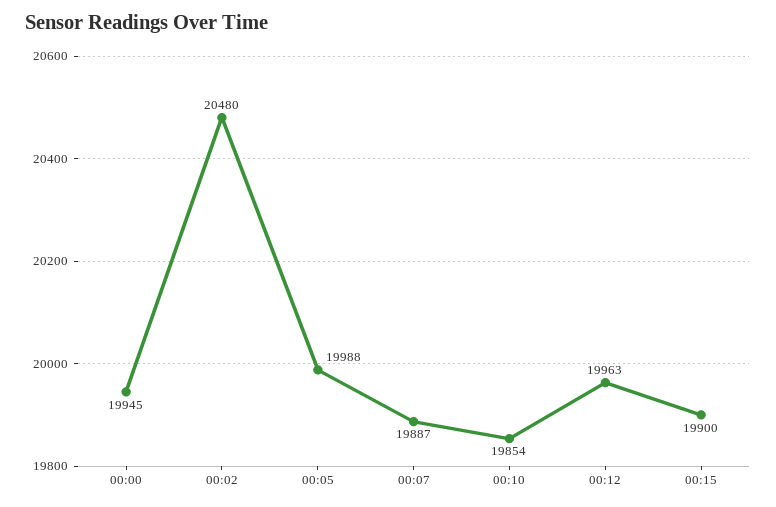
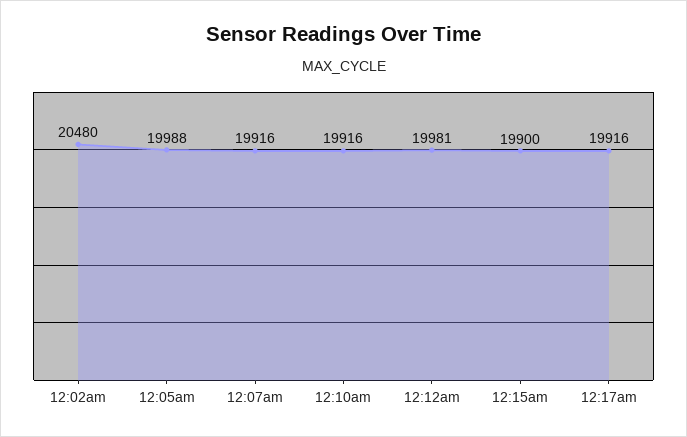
00:00: 19945 -> none
00:07: 19887 -> 19916
00:10: 19854 -> 19916
00:12: 19963 -> 19981
12:17am: none -> 19916

